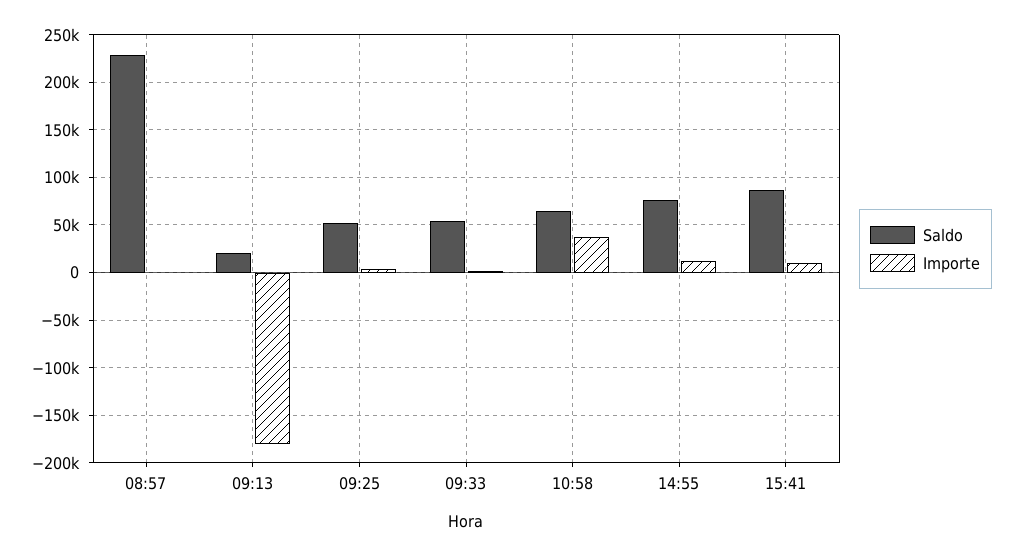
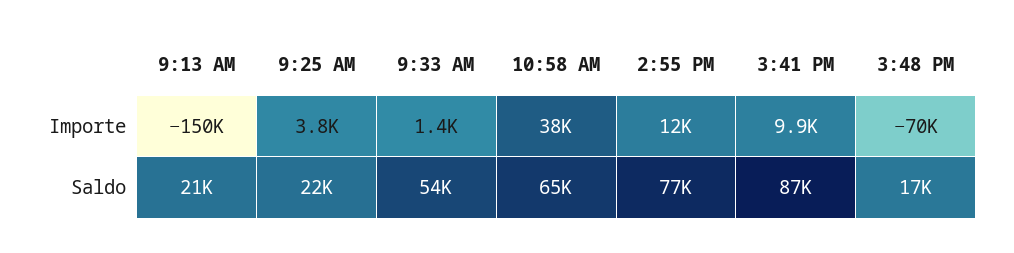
Saldo, 08:57: 230000 -> none
Importe, 08:57: 0 -> none
Importe, 09:13: -180000 -> -150000
Saldo, 09:25: 50000 -> 22000
Importe, 3:48 PM: none -> -70000
Saldo, 3:48 PM: none -> 17000

